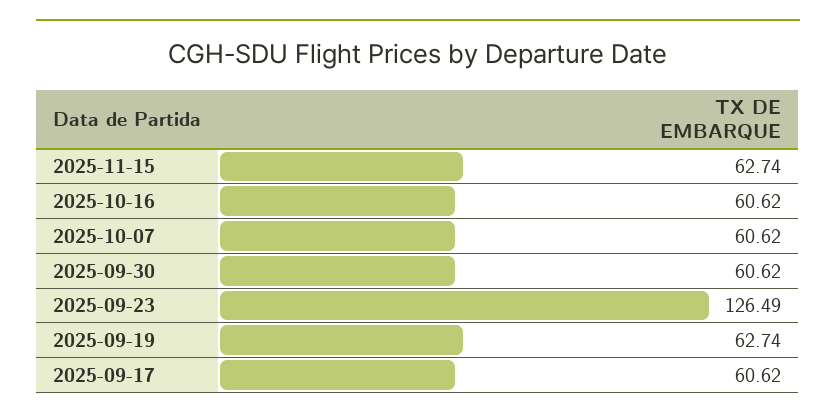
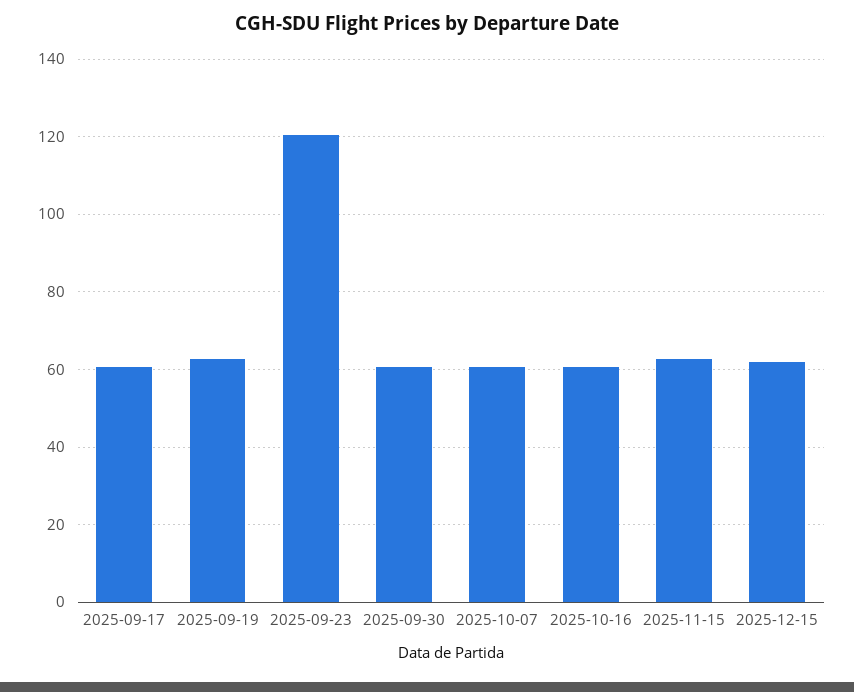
2025-09-23: 126.49 -> 120
2025-12-15: none -> 62

